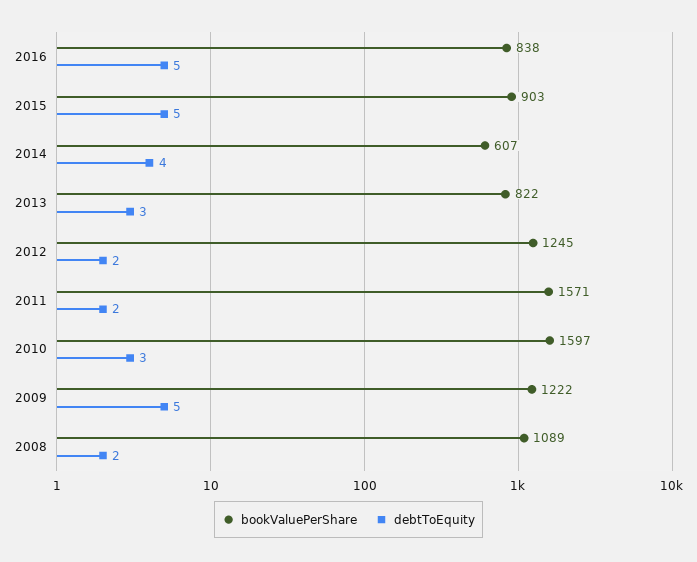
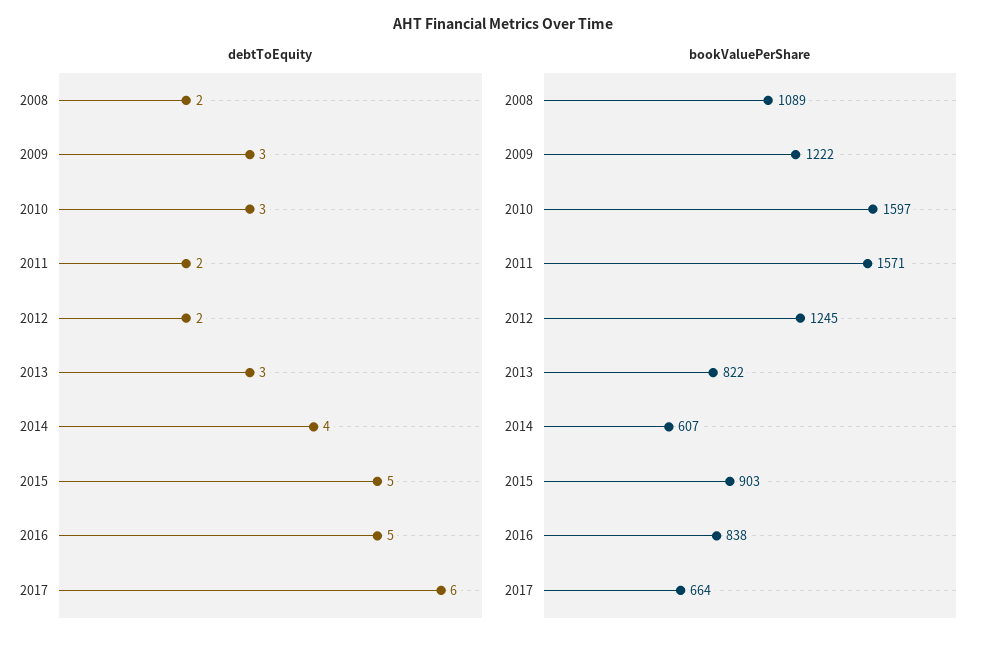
debtToEquity, 2009: 5 -> 3
debtToEquity, 2017: none -> 6
bookValuePerShare, 2017: none -> 664

